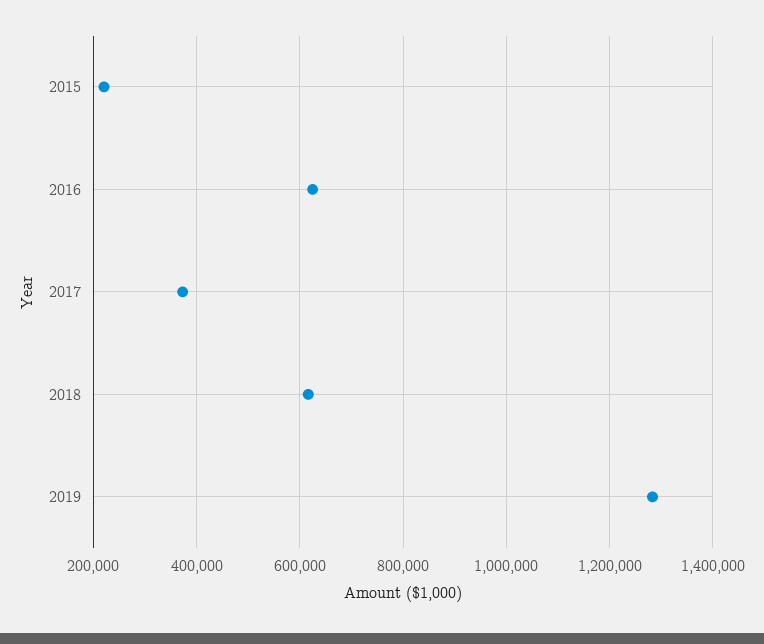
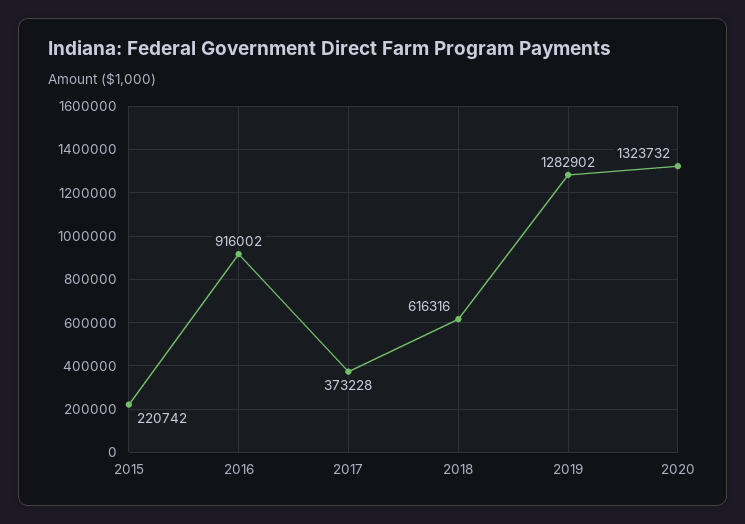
2016: 620000 -> 916002
2020: none -> 1323732

